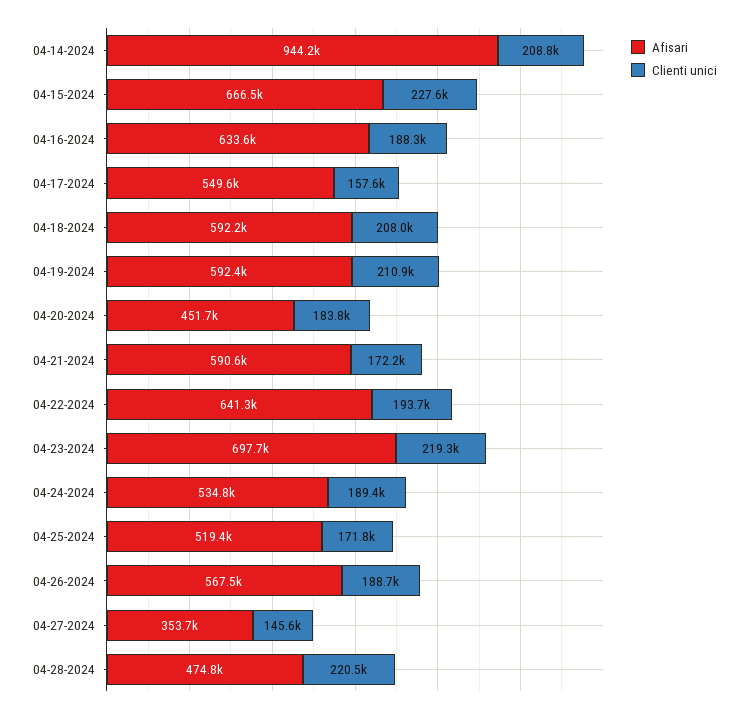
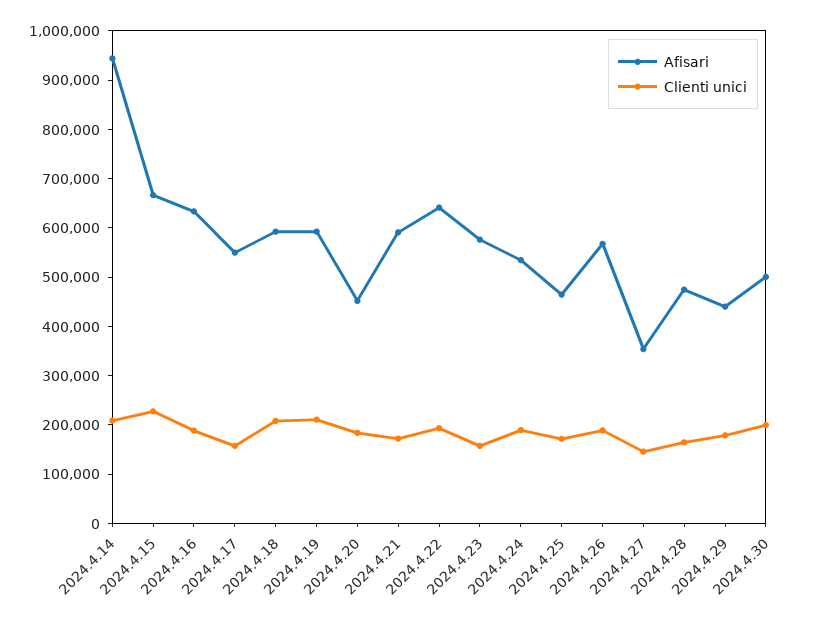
Afisari, 04-23-2024: 697700 -> 580000
Clienti unici, 04-23-2024: 219300 -> 160000
Afisari, 04-25-2024: 519400 -> 460000
Clienti unici, 04-28-2024: 220500 -> 160000
Afisari, 2024.4.29: none -> 440000
Clienti unici, 2024.4.29: none -> 180000
Afisari, 2024.4.30: none -> 500000
Clienti unici, 2024.4.30: none -> 200000

